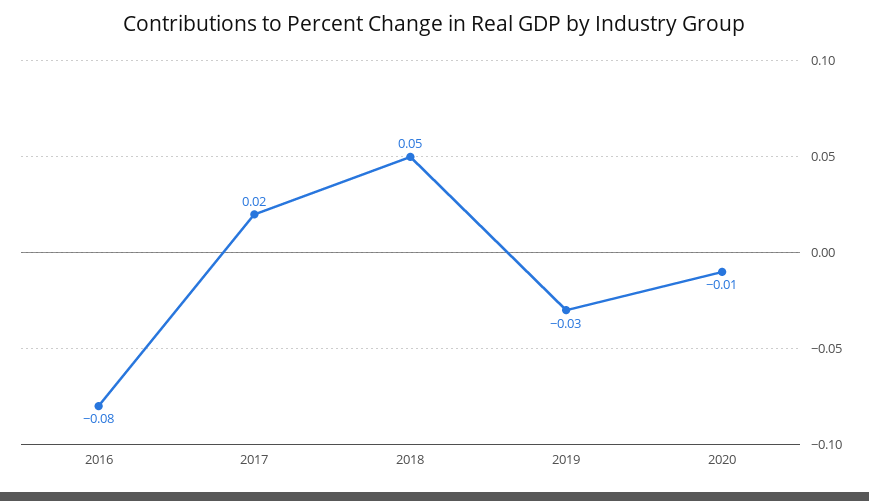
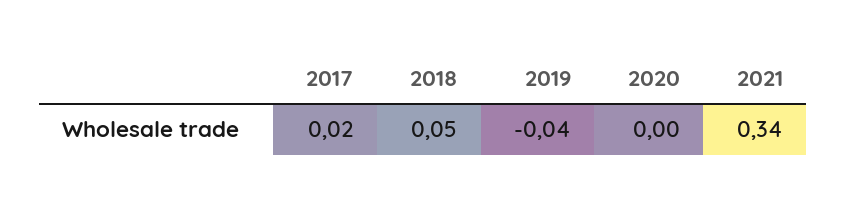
2016: -0.08 -> none
2019: -0.03 -> -0.04
2020: -0.01 -> 0
2021: none -> 0.34

